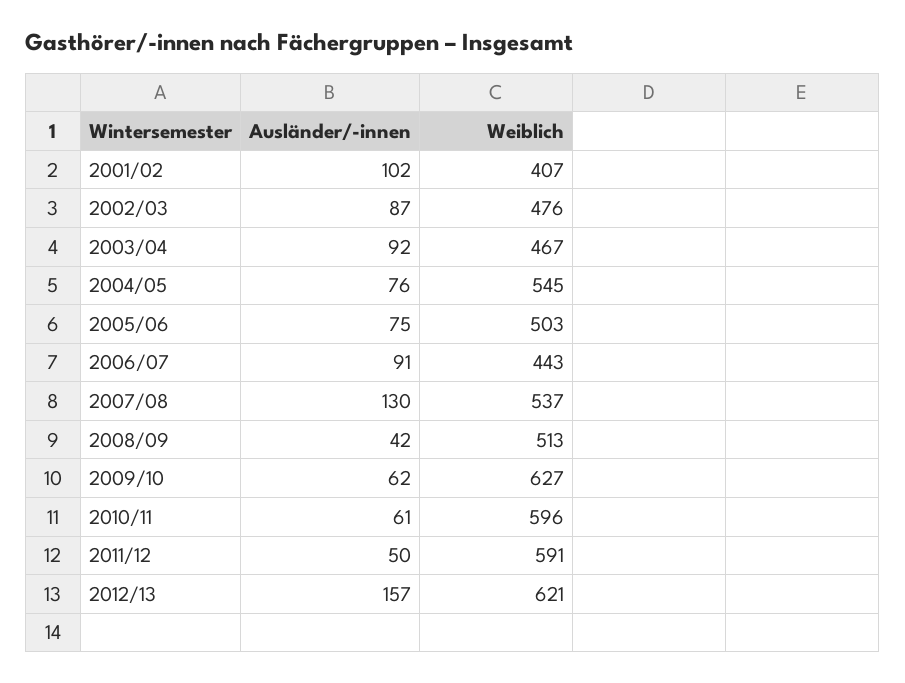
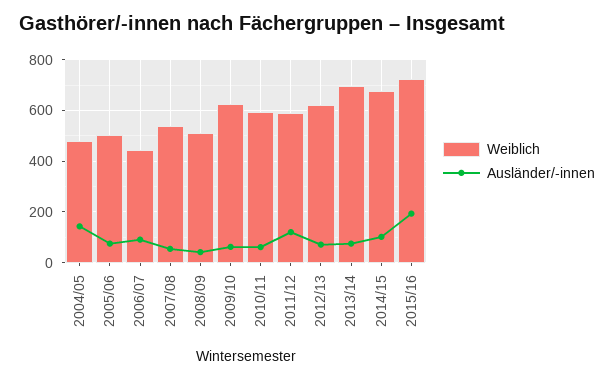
Ausländer/-innen, 2001/02: 102 -> none
Weiblich, 2001/02: 407 -> none
Ausländer/-innen, 2002/03: 87 -> none
Weiblich, 2002/03: 476 -> none
Ausländer/-innen, 2003/04: 92 -> none
Weiblich, 2003/04: 467 -> none
Ausländer/-innen, 2004/05: 76 -> 150
Weiblich, 2004/05: 545 -> 475
Ausländer/-innen, 2007/08: 130 -> 50
Ausländer/-innen, 2011/12: 50 -> 125
Ausländer/-innen, 2012/13: 157 -> 75
Weiblich, 2013/14: none -> 700
Ausländer/-innen, 2013/14: none -> 75
Weiblich, 2014/15: none -> 675
Ausländer/-innen, 2014/15: none -> 100
Weiblich, 2015/16: none -> 725
Ausländer/-innen, 2015/16: none -> 200

